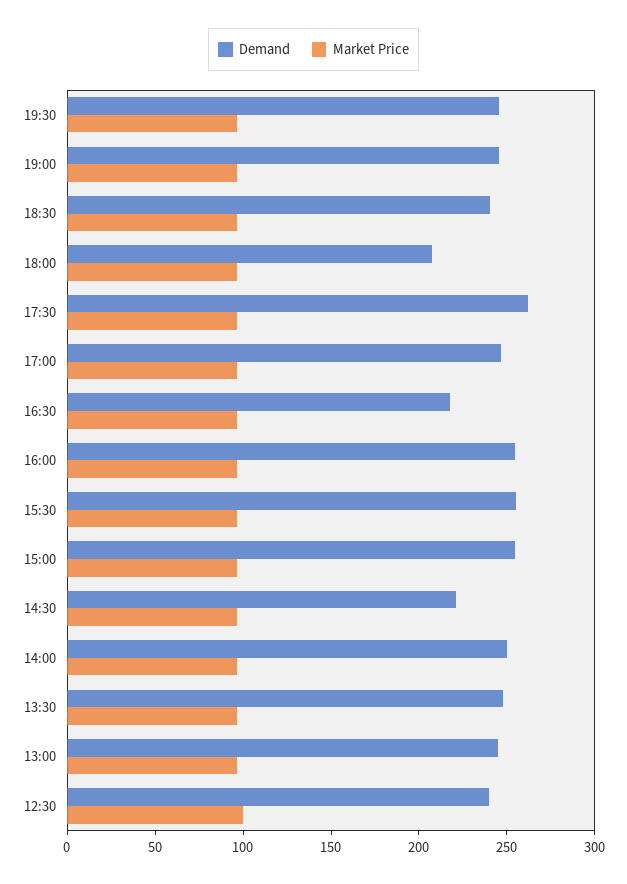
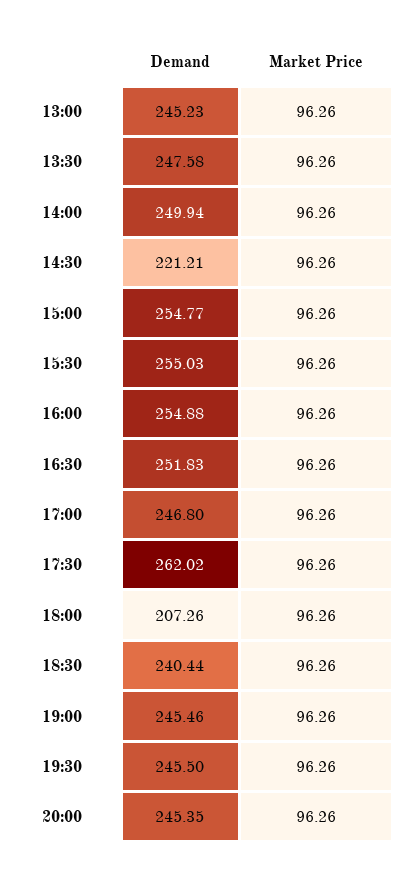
Demand, 16:30: 220 -> 251.83
Demand, 12:30: 240 -> none
Market Price, 12:30: 100 -> none
Demand, 20:00: none -> 245.35
Market Price, 20:00: none -> 96.26

